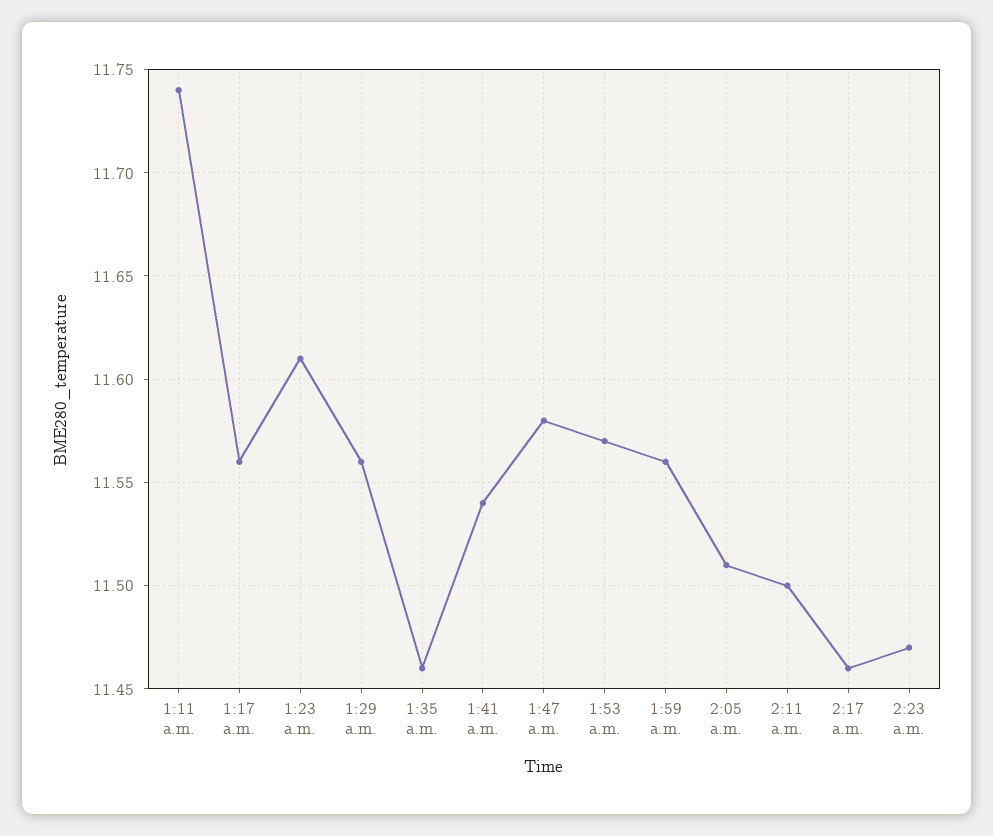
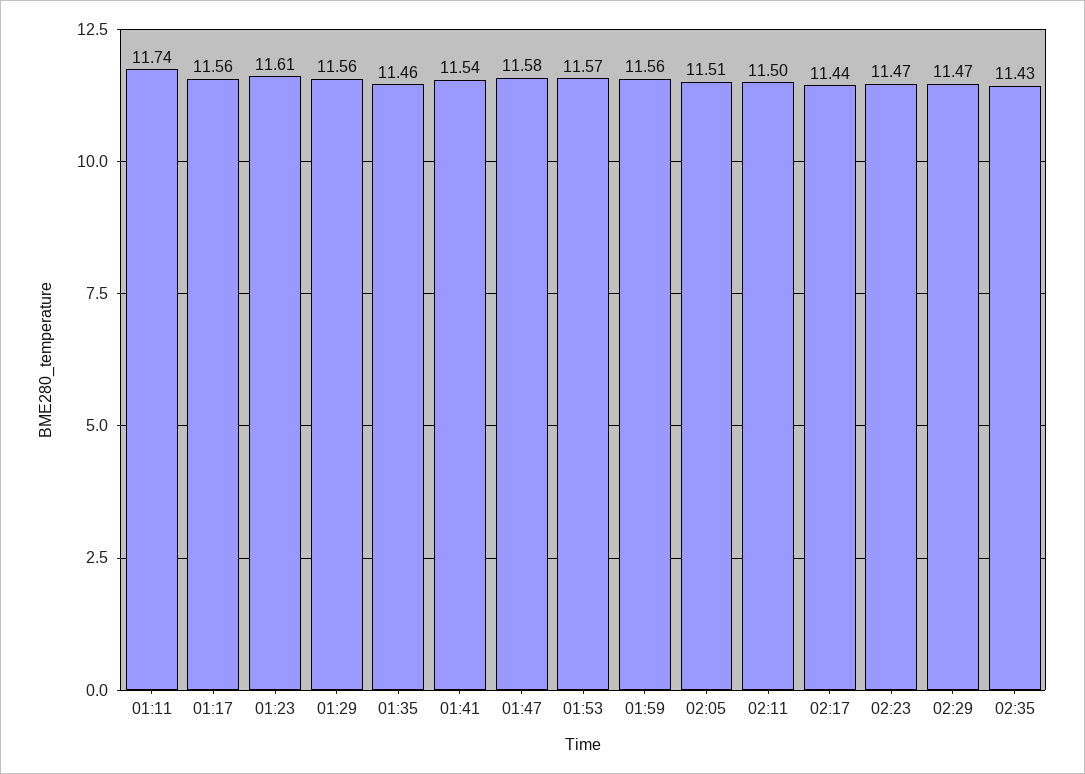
2:17 a.m.: 11.46 -> 11.44
02:29: none -> 11.47
02:35: none -> 11.43

